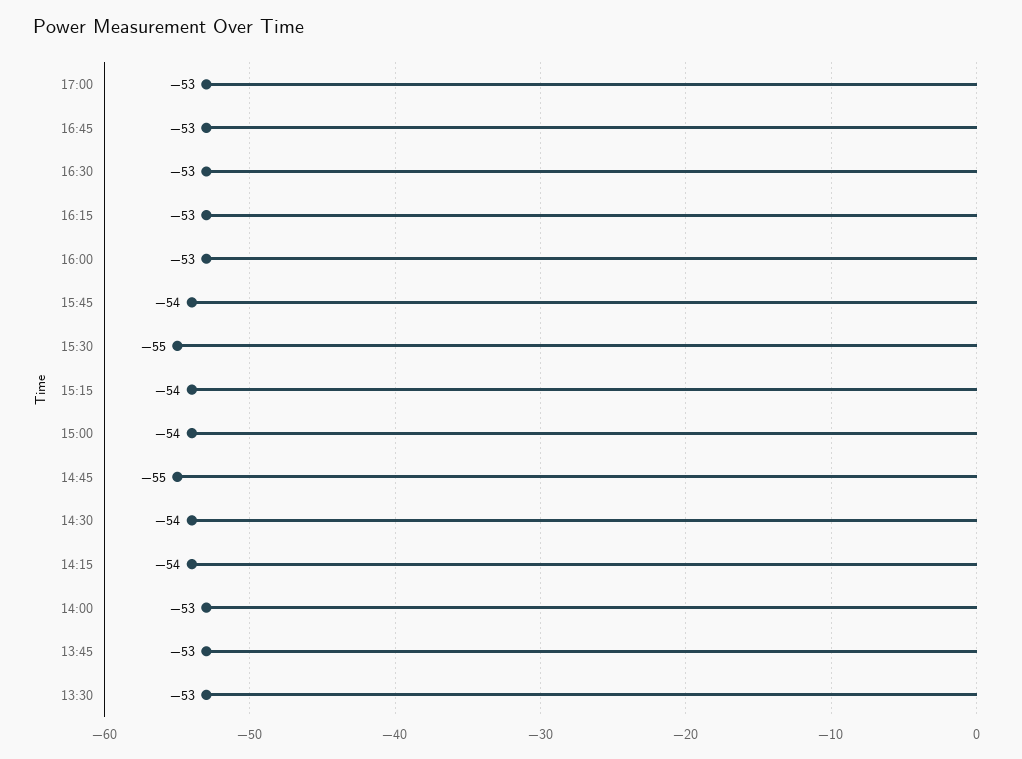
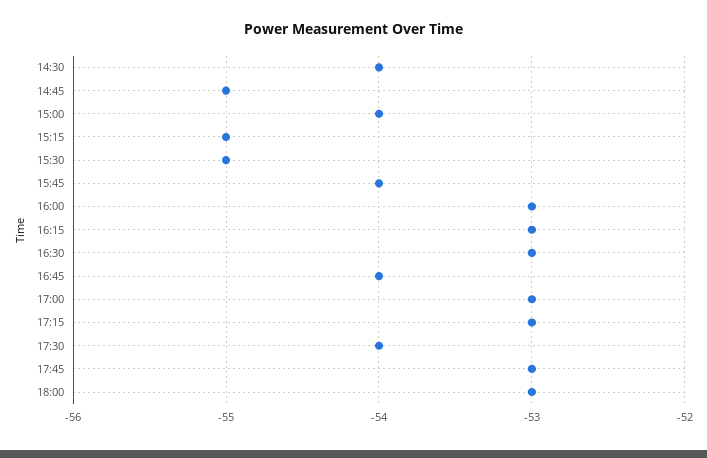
16:45: -53 -> -54
15:15: -54 -> -55
14:15: -54 -> none
14:00: -53 -> none
13:45: -53 -> none
13:30: -53 -> none
17:15: none -> -53
17:30: none -> -54
17:45: none -> -53
18:00: none -> -53

